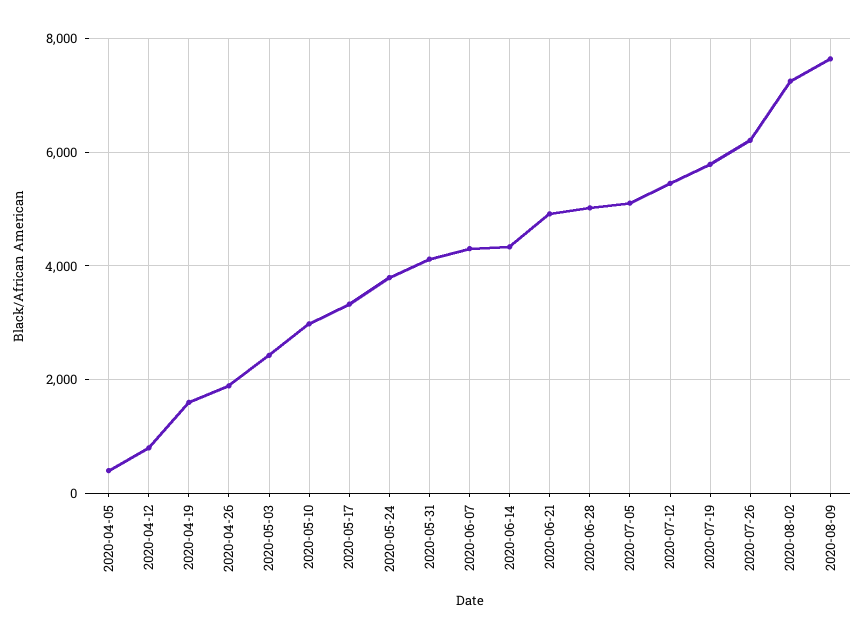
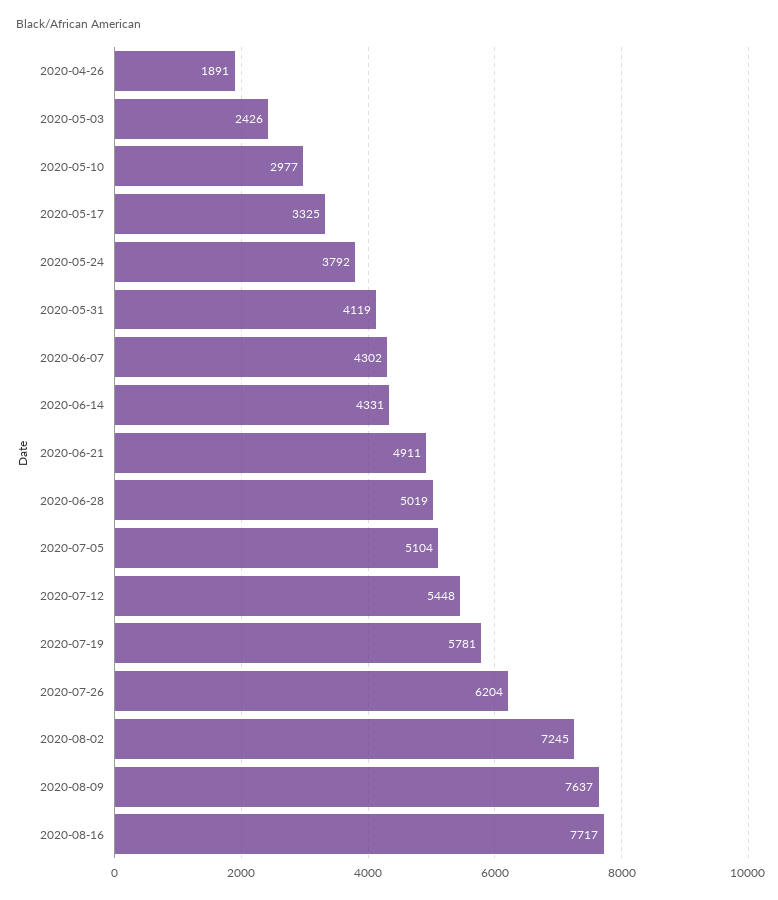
2020-04-05: 400 -> none
2020-04-12: 800 -> none
2020-04-19: 1600 -> none
2020-08-16: none -> 7717

